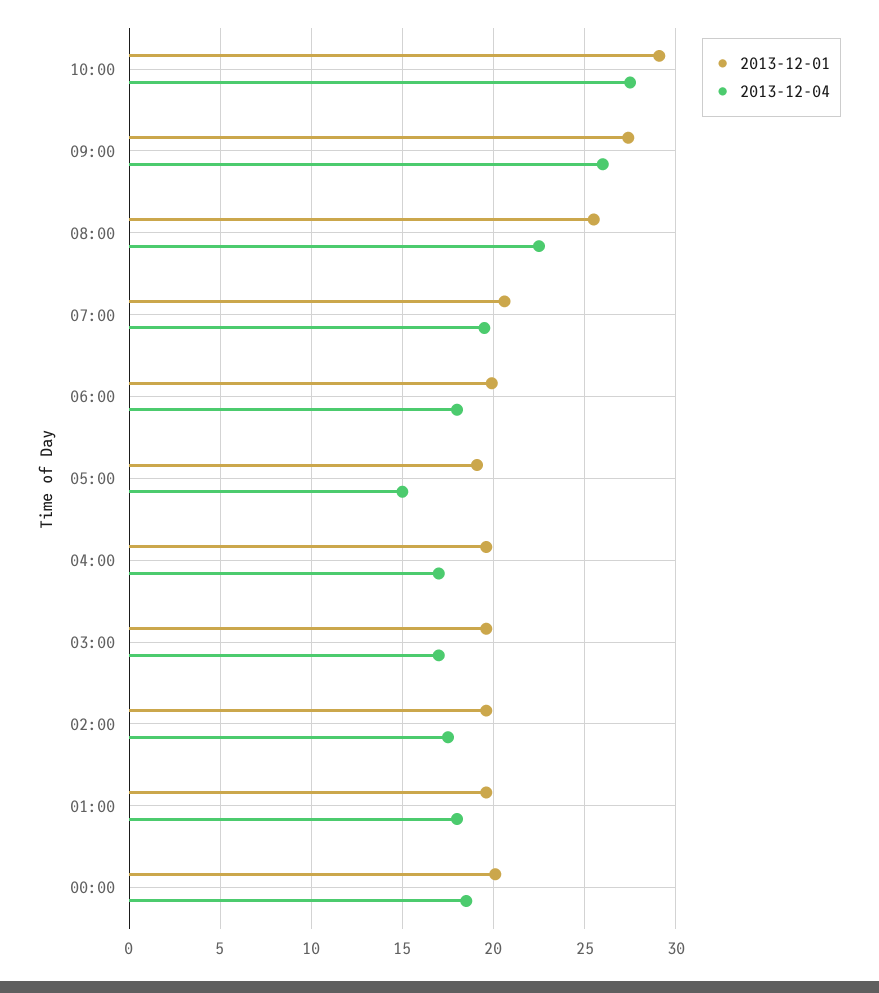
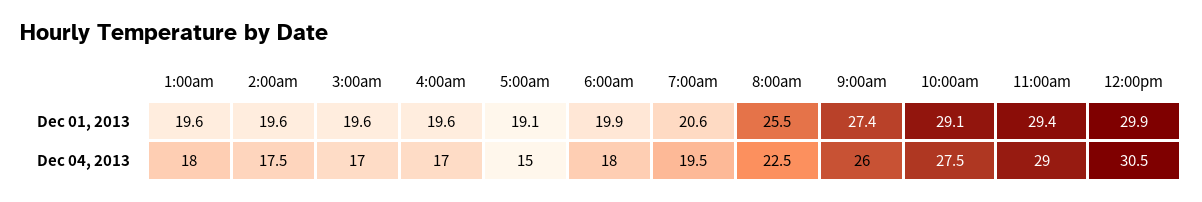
2013-12-01, 00:00: 20 -> none
2013-12-04, 00:00: 18.5 -> none
2013-12-01, 11:00am: none -> 29.4
2013-12-01, 12:00pm: none -> 29.9
2013-12-04, 11:00am: none -> 29
2013-12-04, 12:00pm: none -> 30.5

